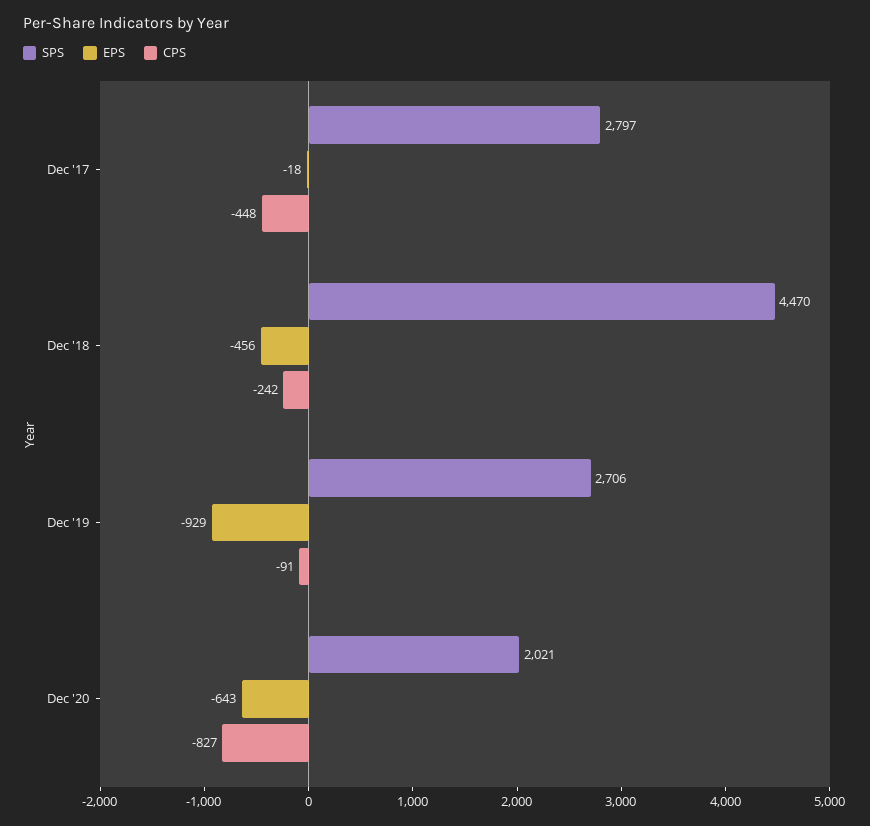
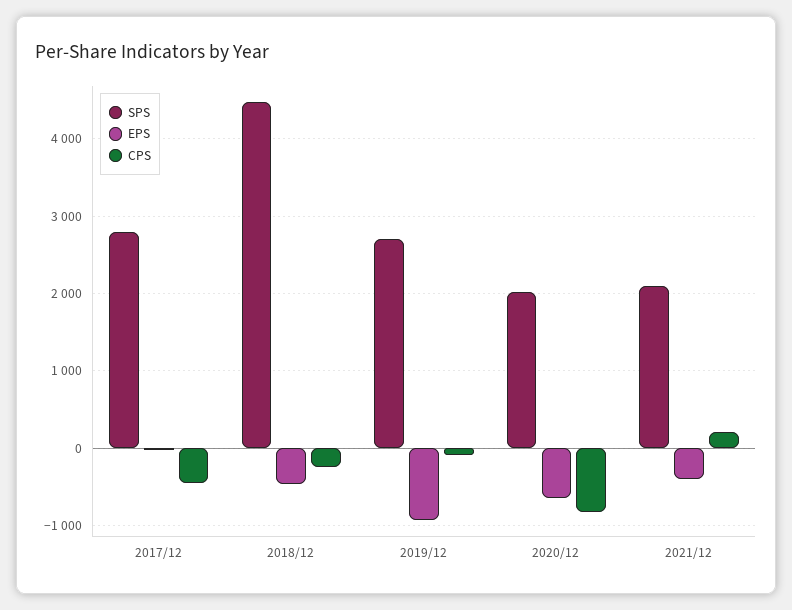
SPS, 2021/12: none -> 2100
EPS, 2021/12: none -> -400
CPS, 2021/12: none -> 200

